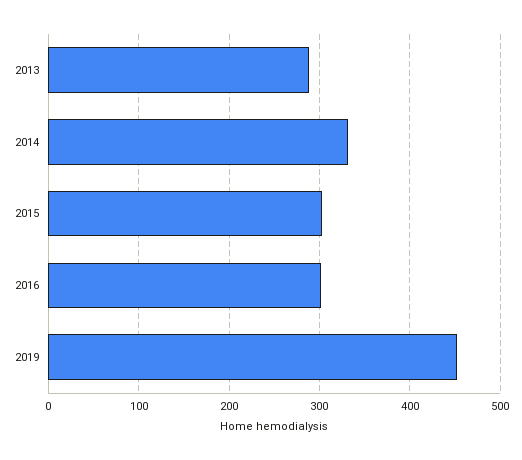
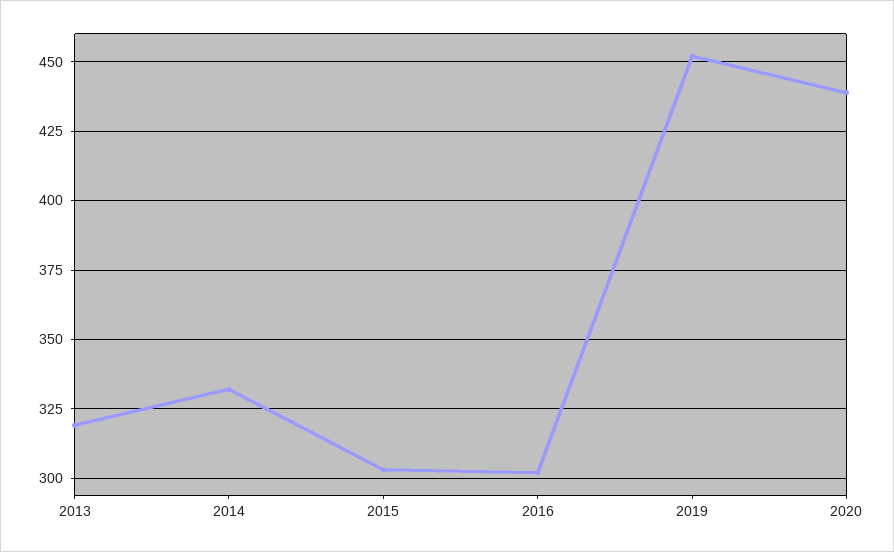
2013: 290 -> 320
2020: none -> 440

